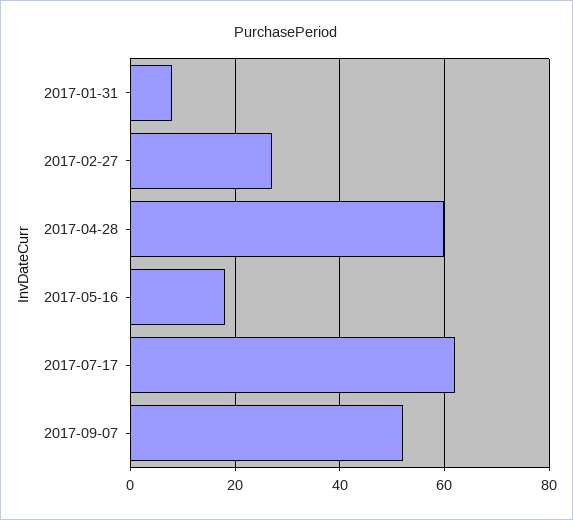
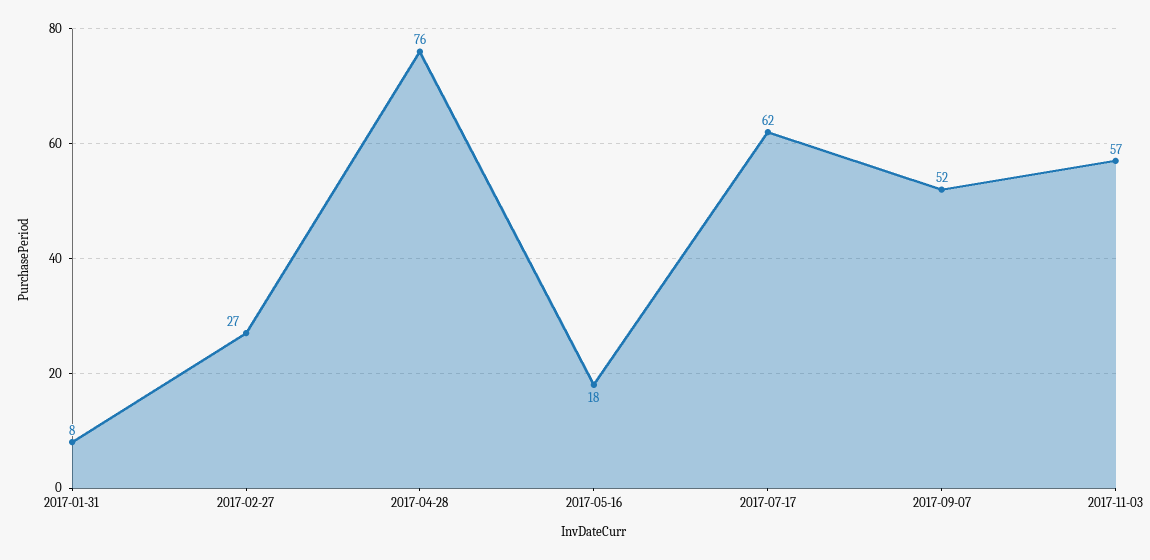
2017-04-28: 60 -> 76
2017-11-03: none -> 57

